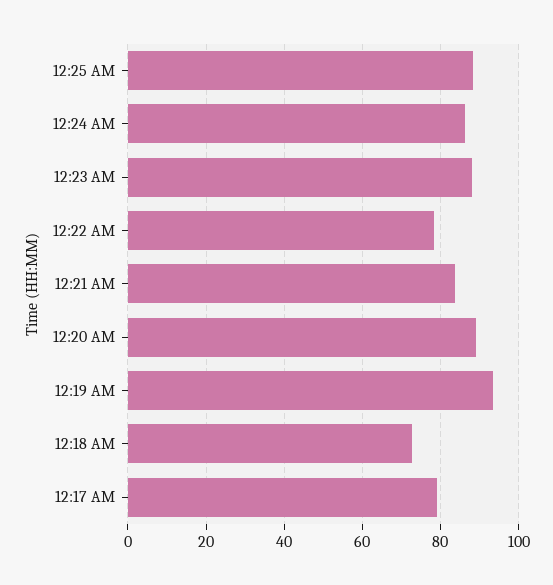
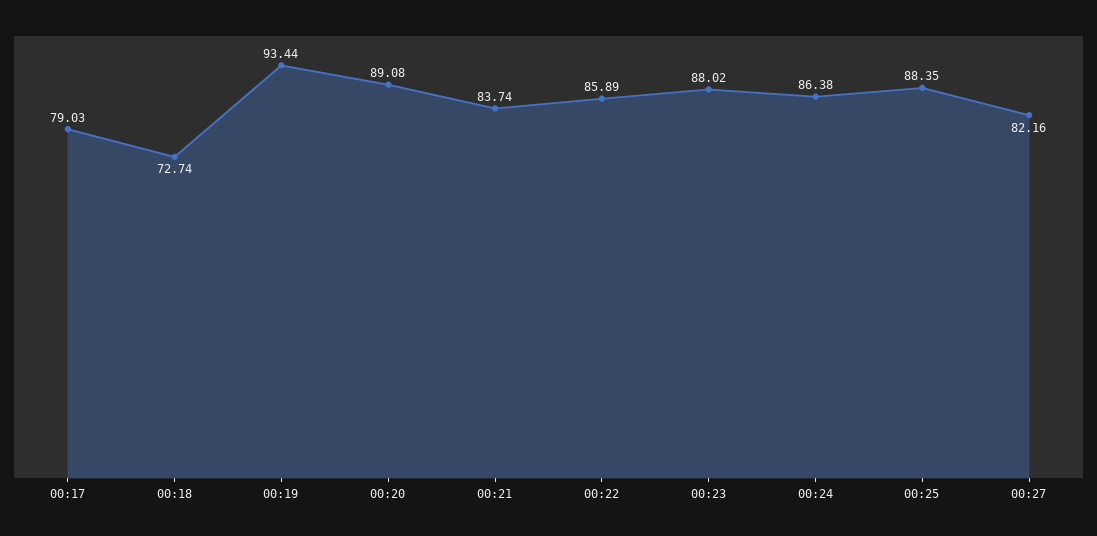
12:22 AM: 78 -> 85.89
00:27: none -> 82.16

